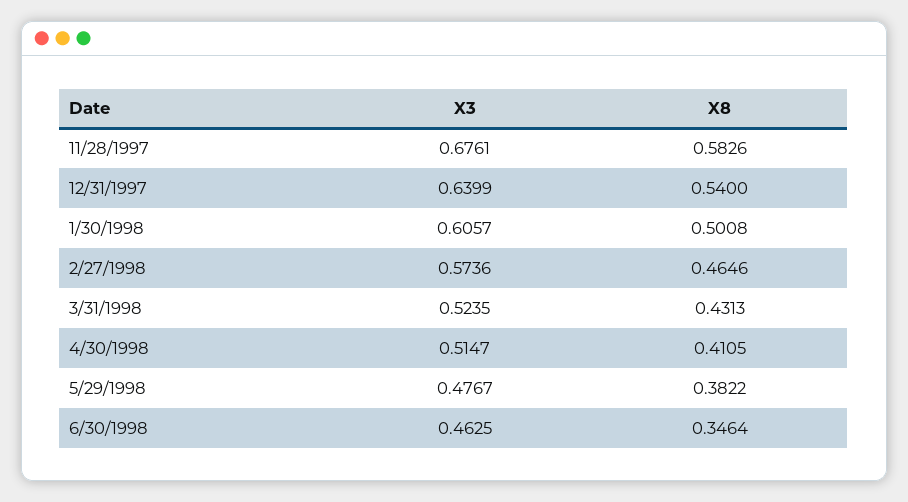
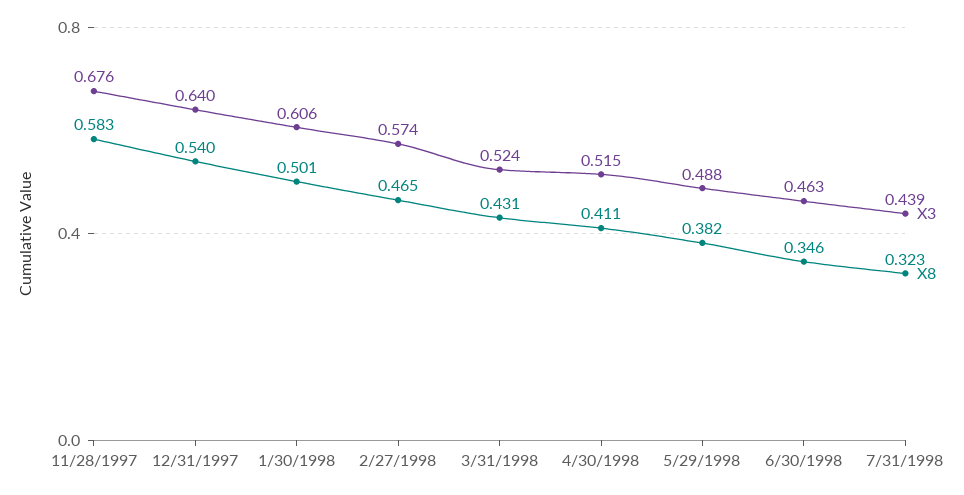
X3, 5/29/1998: 0.4767 -> 0.488
X3, 7/31/1998: none -> 0.439
X8, 7/31/1998: none -> 0.323

